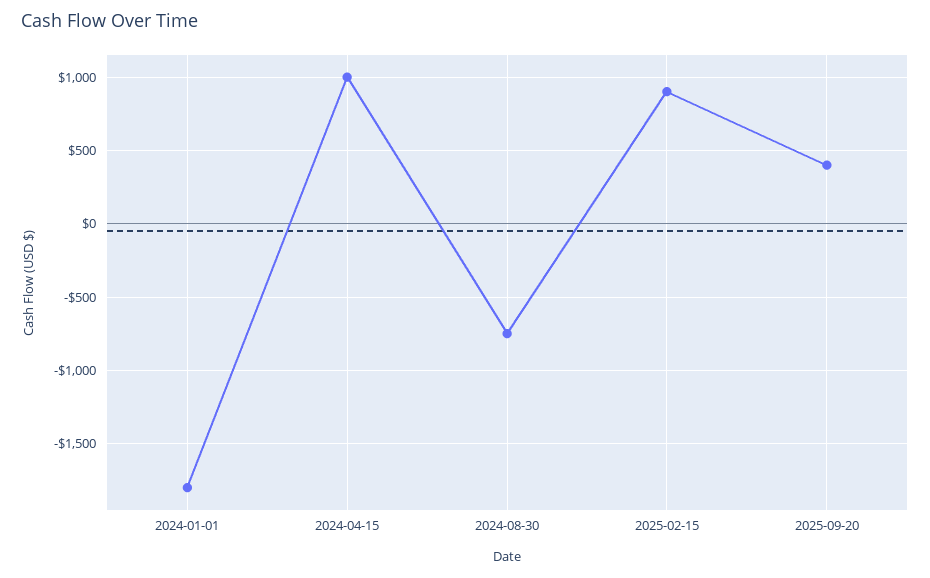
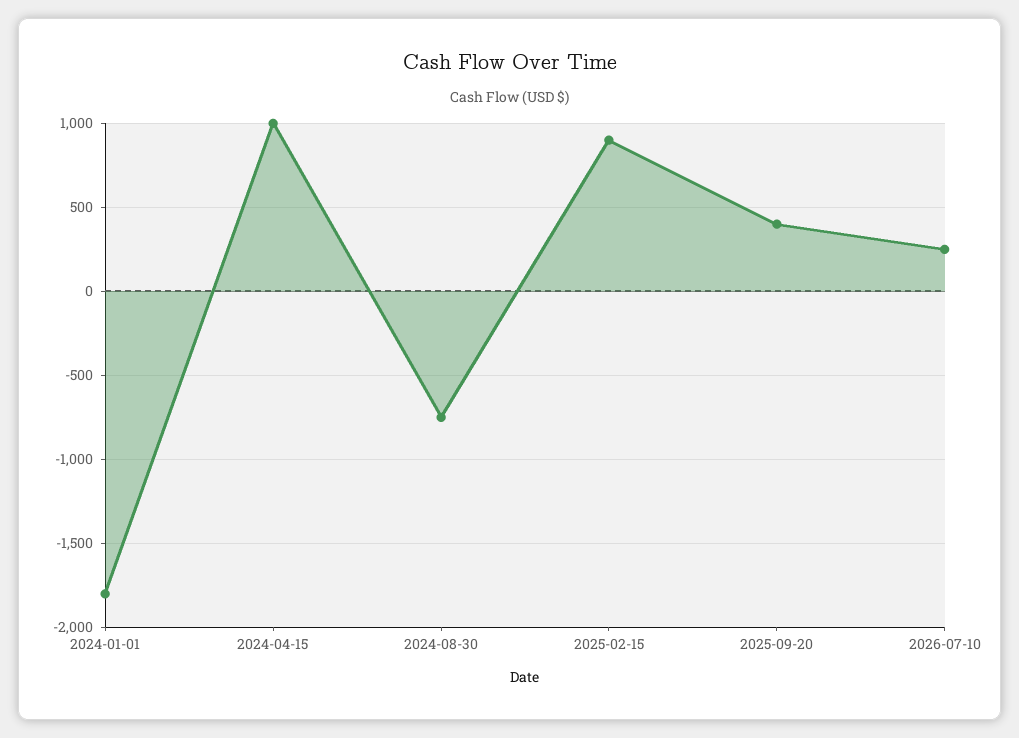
2026-07-10: none -> 250

